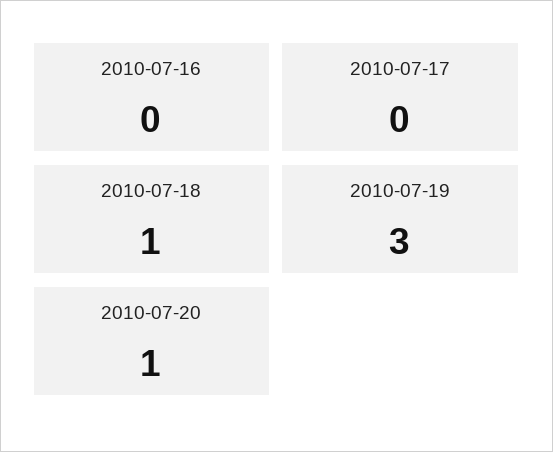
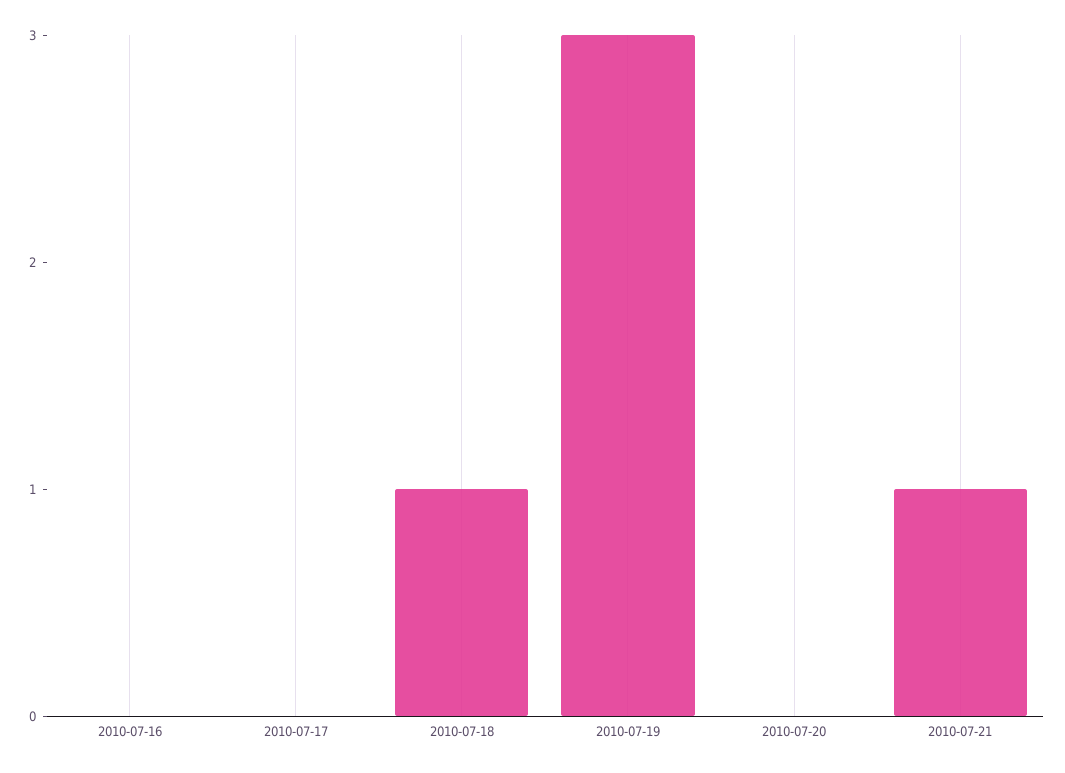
2010-07-20: 1 -> 0
2010-07-21: none -> 1

